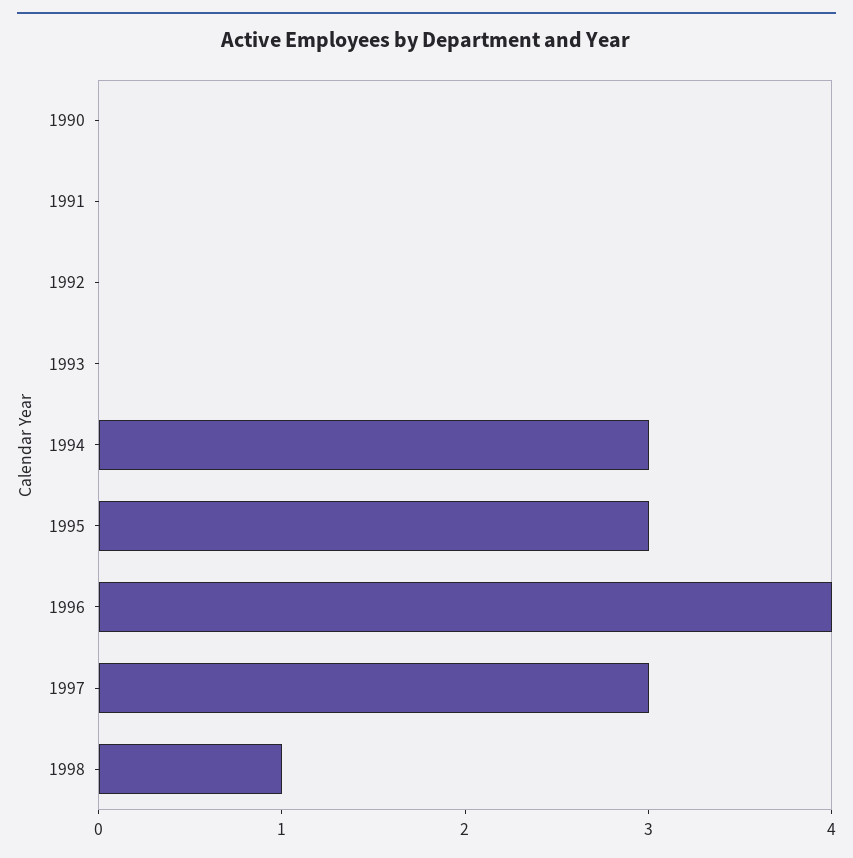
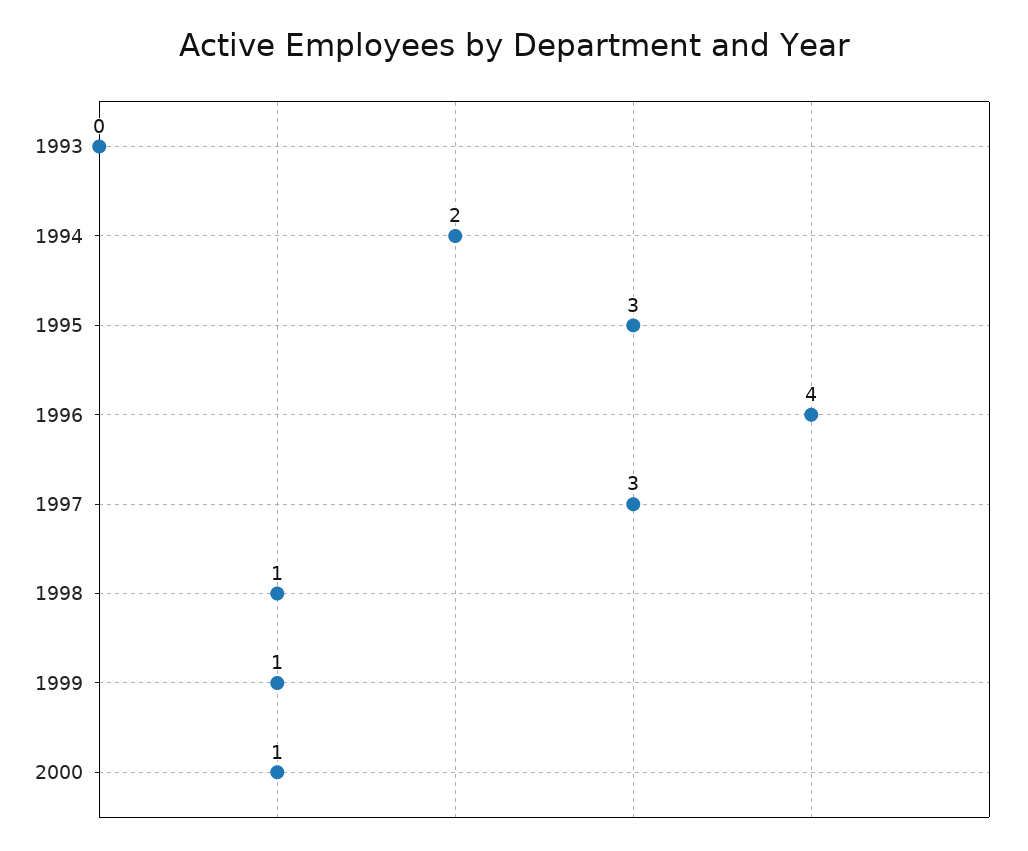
1990: 0 -> none
1991: 0 -> none
1992: 0 -> none
1994: 3 -> 2
1999: none -> 1
2000: none -> 1

